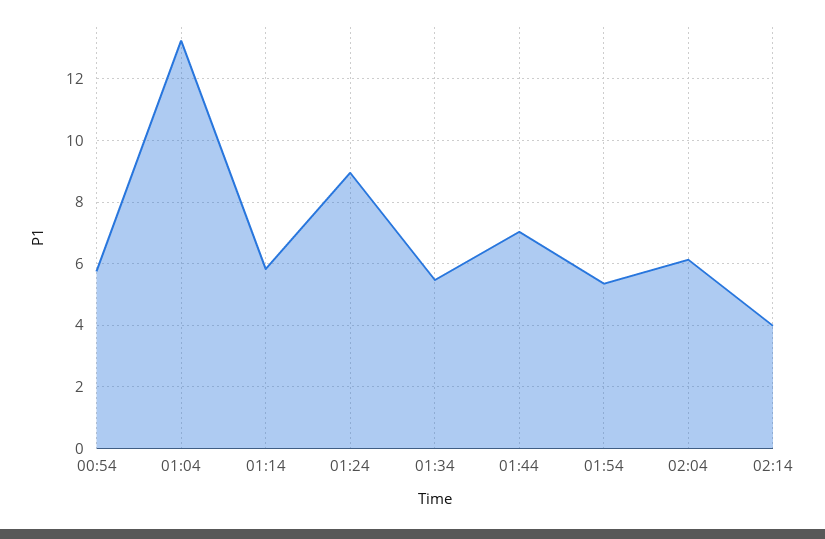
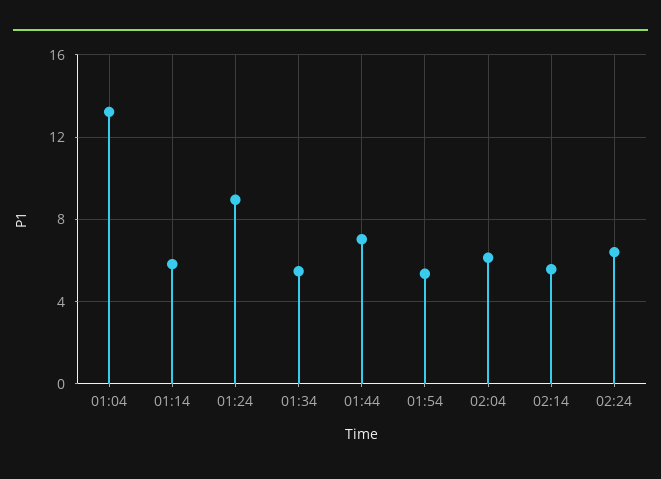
00:54: 5.8 -> none
02:14: 4 -> 5.5
02:24: none -> 6.5

